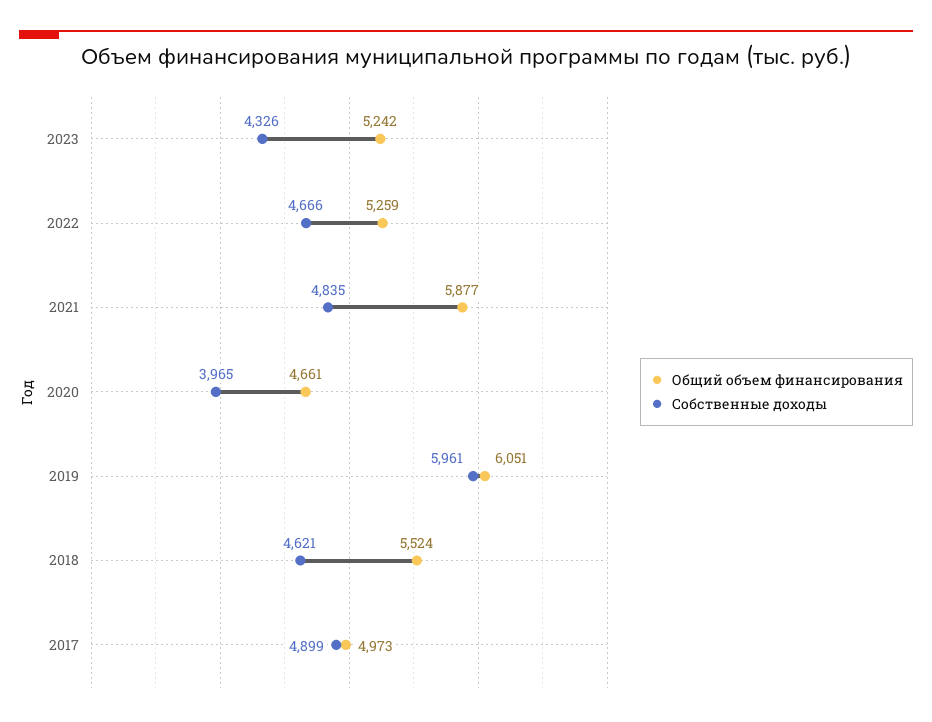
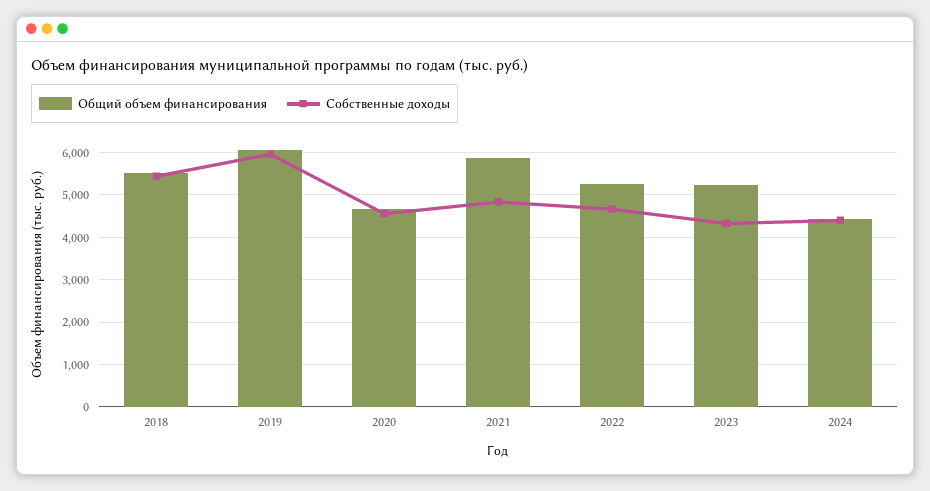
Собственные доходы, 2020: 3965 -> 4600
Собственные доходы, 2018: 4621 -> 5400
Общий объем финансирования, 2017: 4973 -> none
Собственные доходы, 2017: 4899 -> none
Общий объем финансирования, 2024: none -> 4400
Собственные доходы, 2024: none -> 4400

